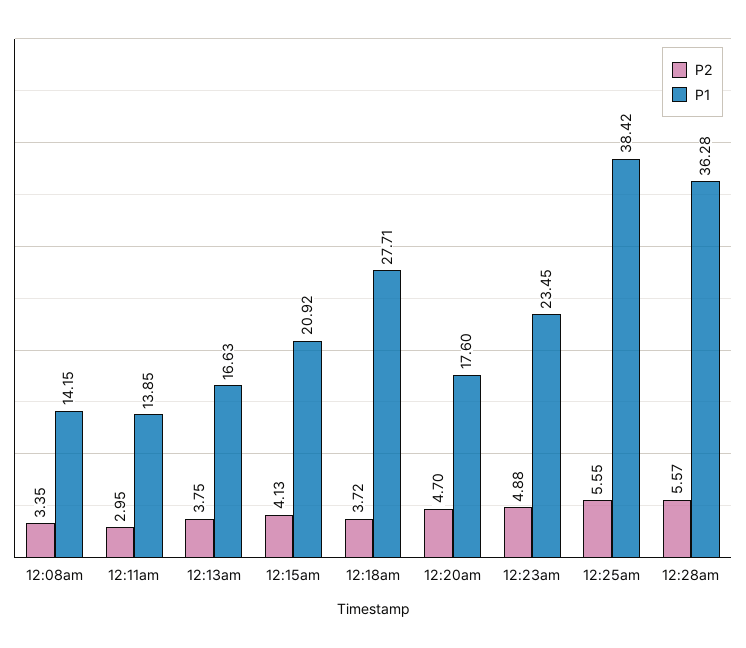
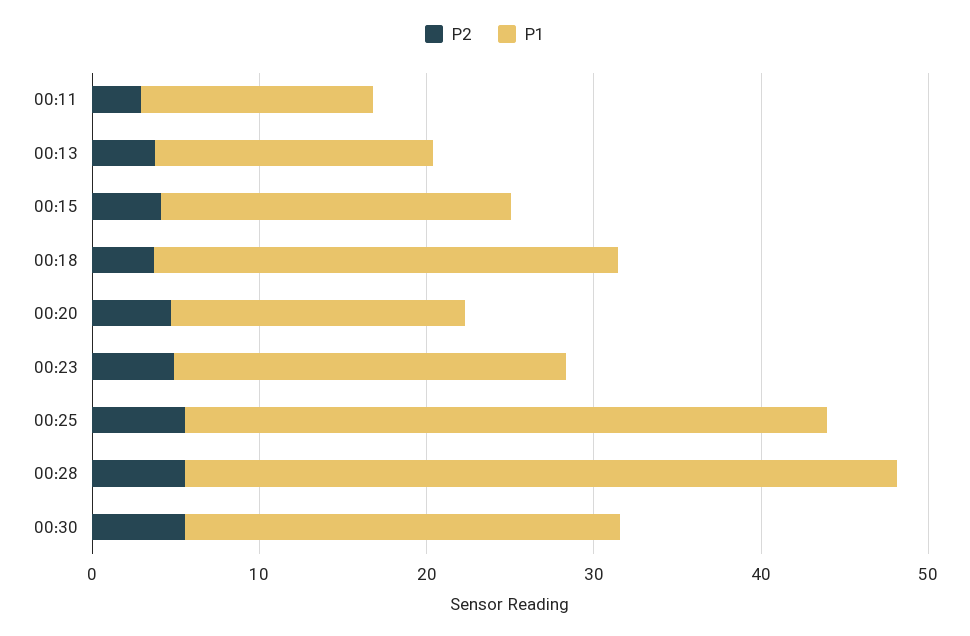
P2, 12:08am: 3.35 -> none
P1, 12:08am: 14.15 -> none
P1, 12:28am: 36.28 -> 42
P2, 00:30: none -> 6
P1, 00:30: none -> 26

